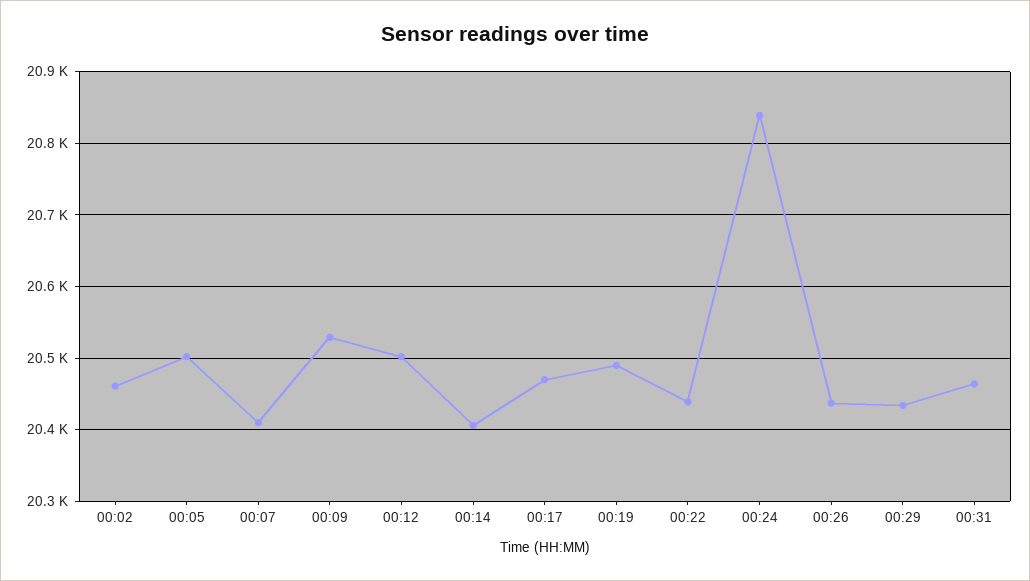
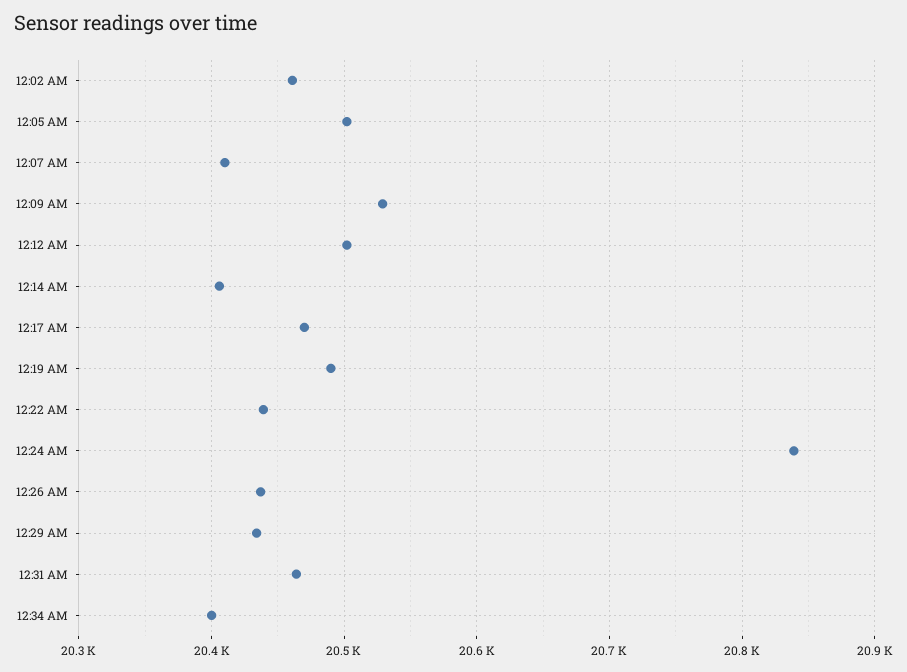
12:34 AM: none -> 20400

